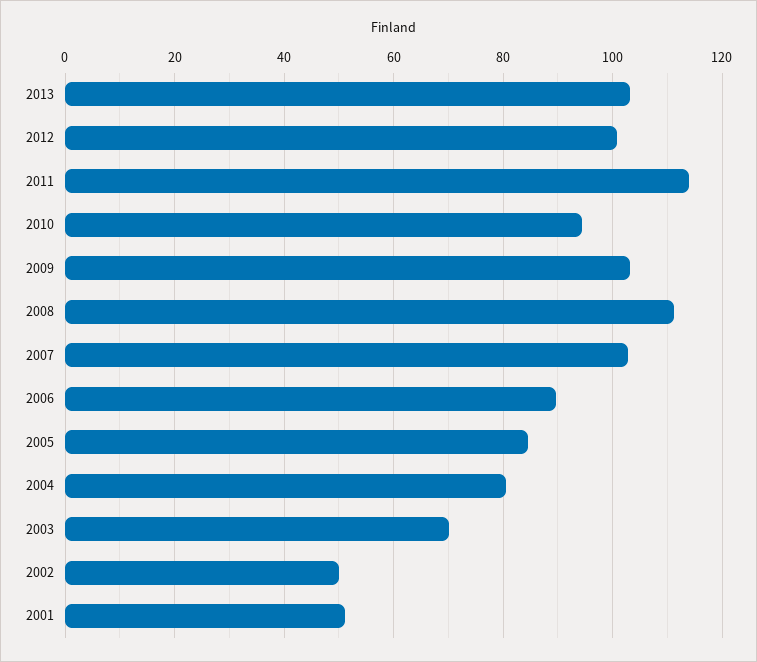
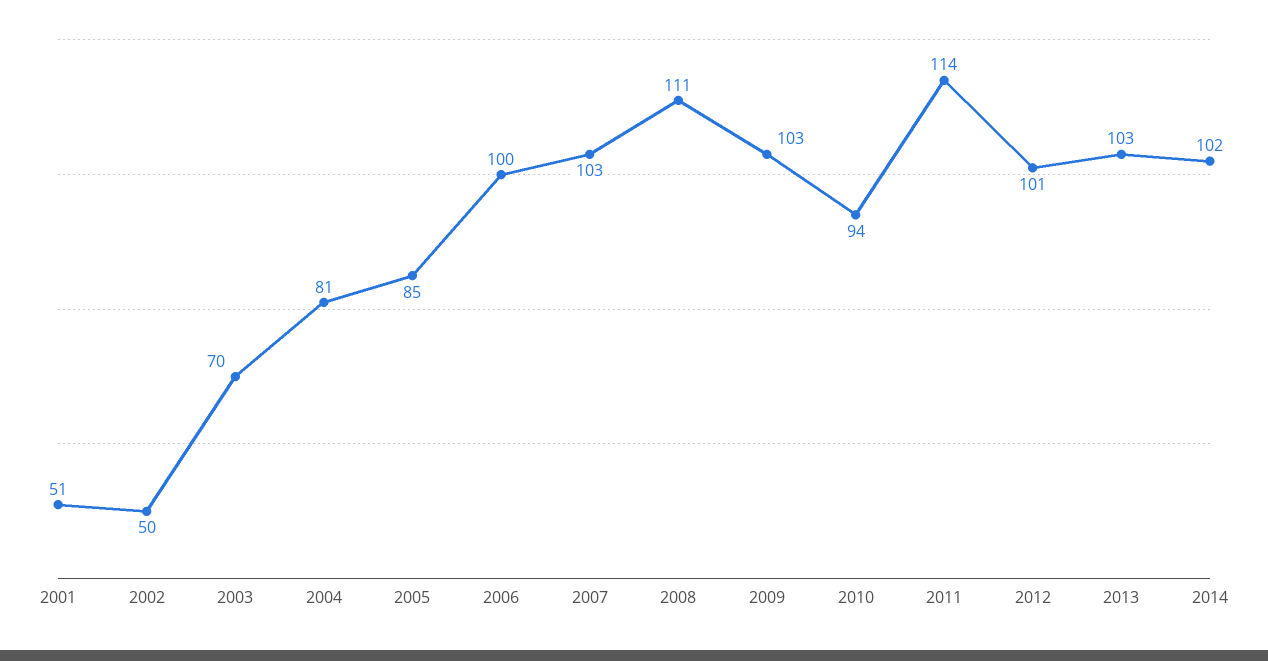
2006: 90 -> 100
2014: none -> 102

